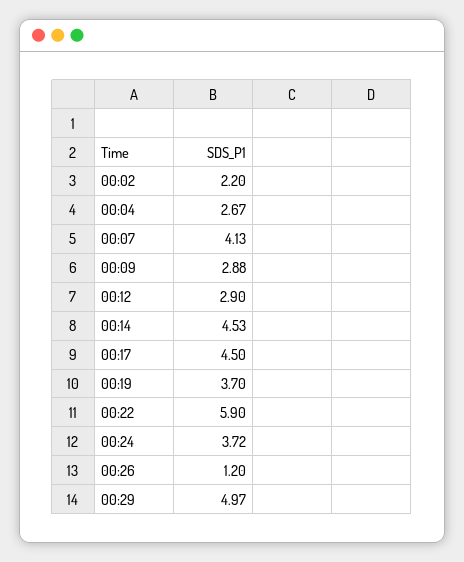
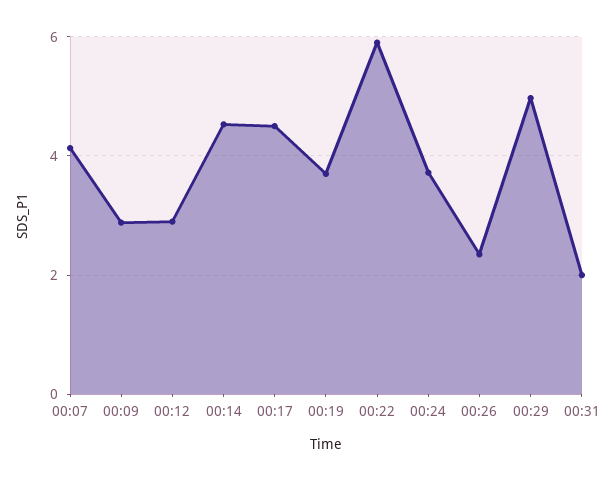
00:02: 2.2 -> none
00:04: 2.67 -> none
00:26: 1.2 -> 2.4
00:31: none -> 2

